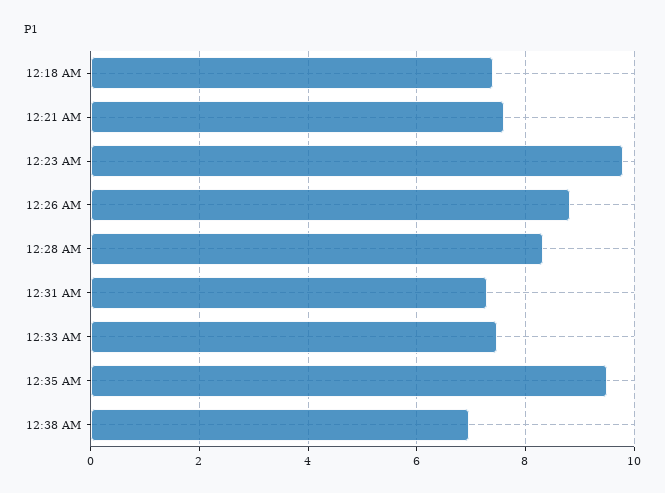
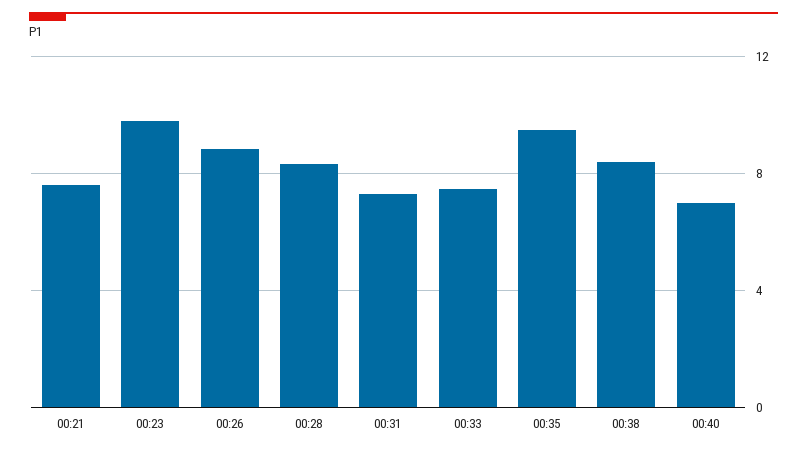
12:18 AM: 7.4 -> none
12:38 AM: 7 -> 8.5
00:40: none -> 7

